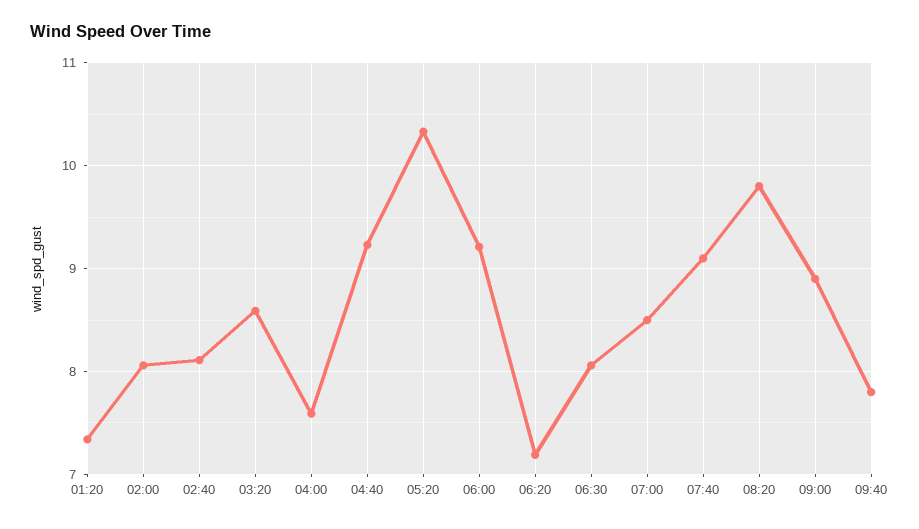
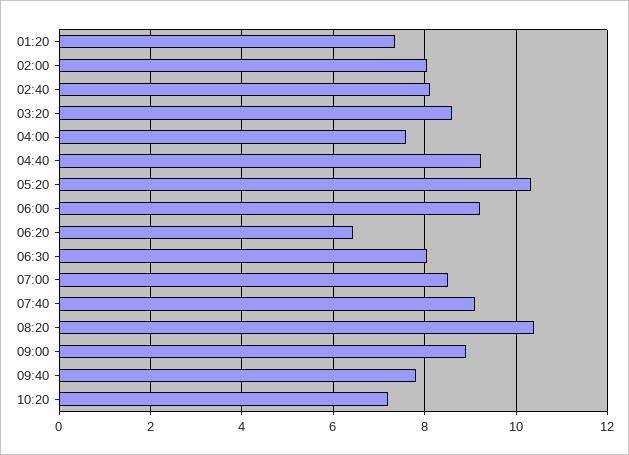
06:20: 7.2 -> 6.4
08:20: 9.8 -> 10.4
10:20: none -> 7.2

